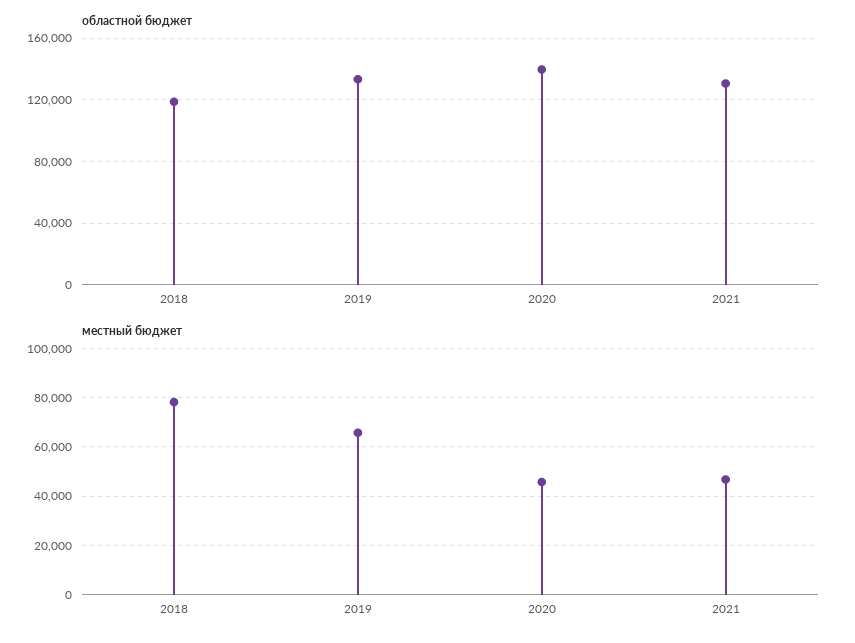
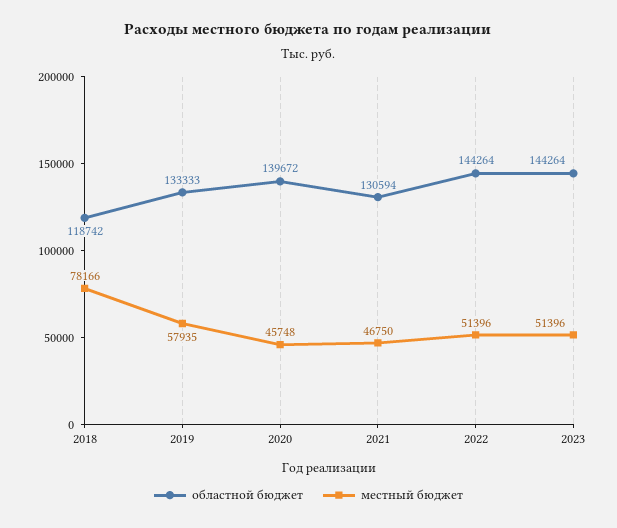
местный бюджет, 2019: 65000 -> 57935
областной бюджет, 2022: none -> 144264
местный бюджет, 2022: none -> 51396
областной бюджет, 2023: none -> 144264
местный бюджет, 2023: none -> 51396

